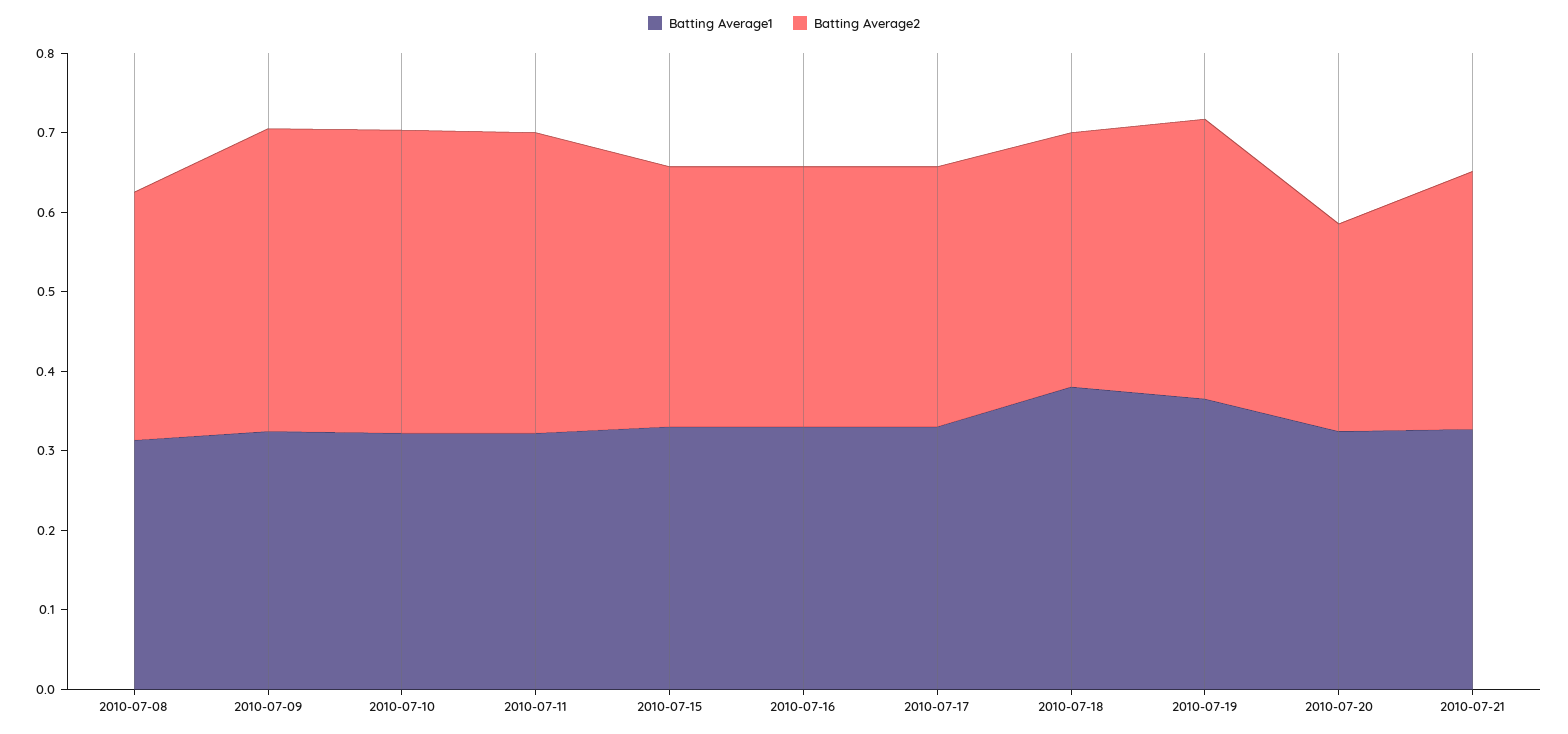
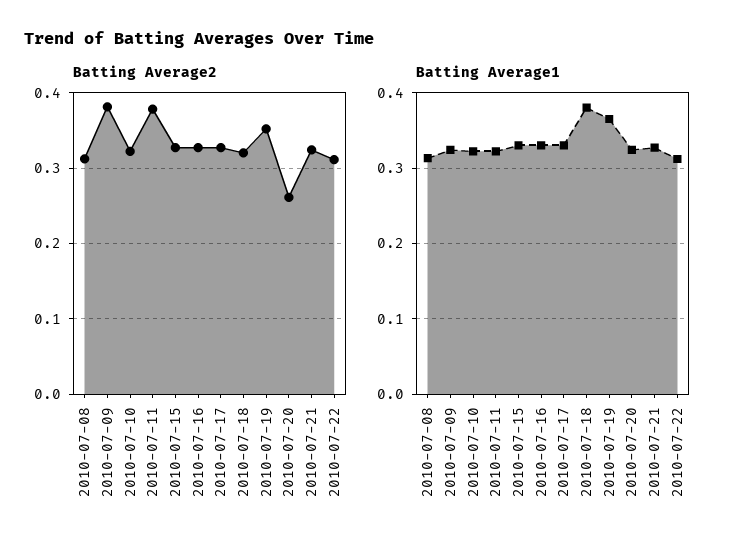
Batting Average2, 2010-07-10: 0.38 -> 0.32
Batting Average2, 2010-07-22: none -> 0.31
Batting Average1, 2010-07-22: none -> 0.31

